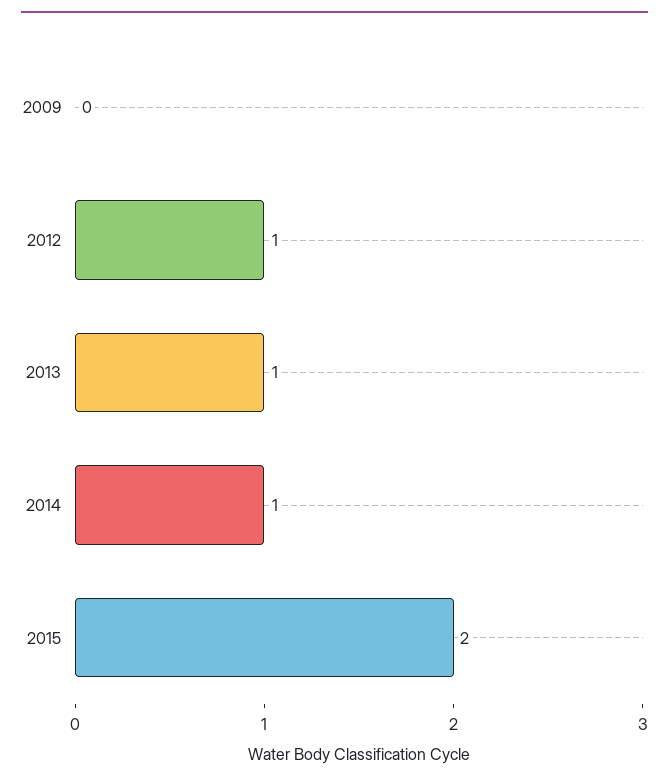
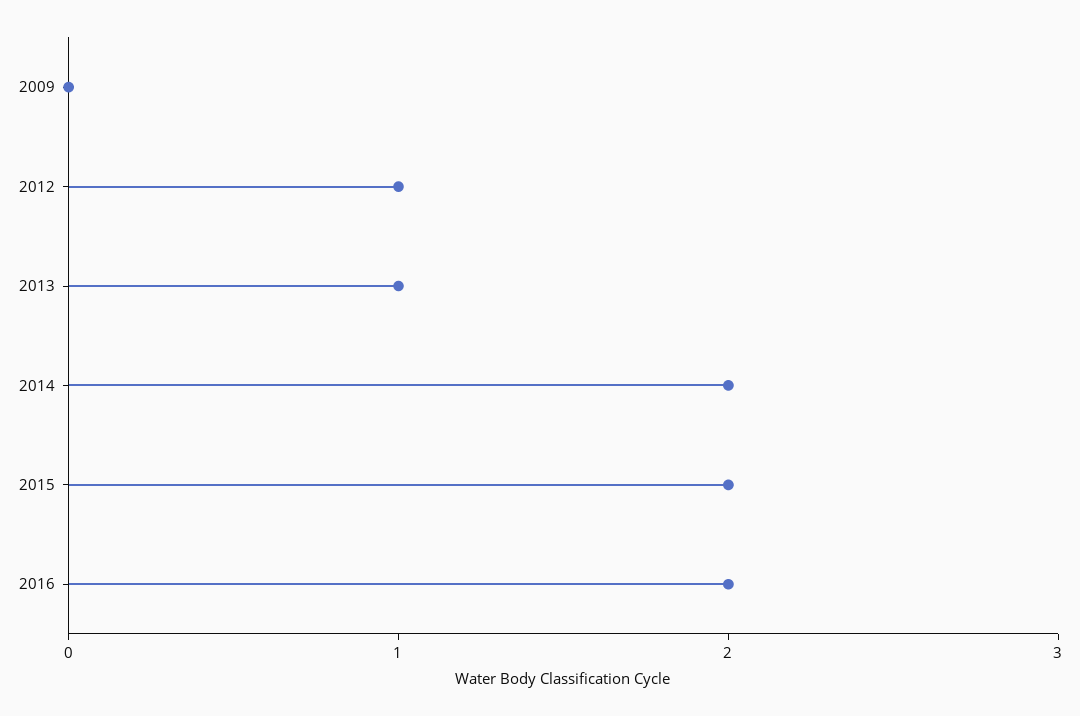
2014: 1 -> 2
2016: none -> 2

